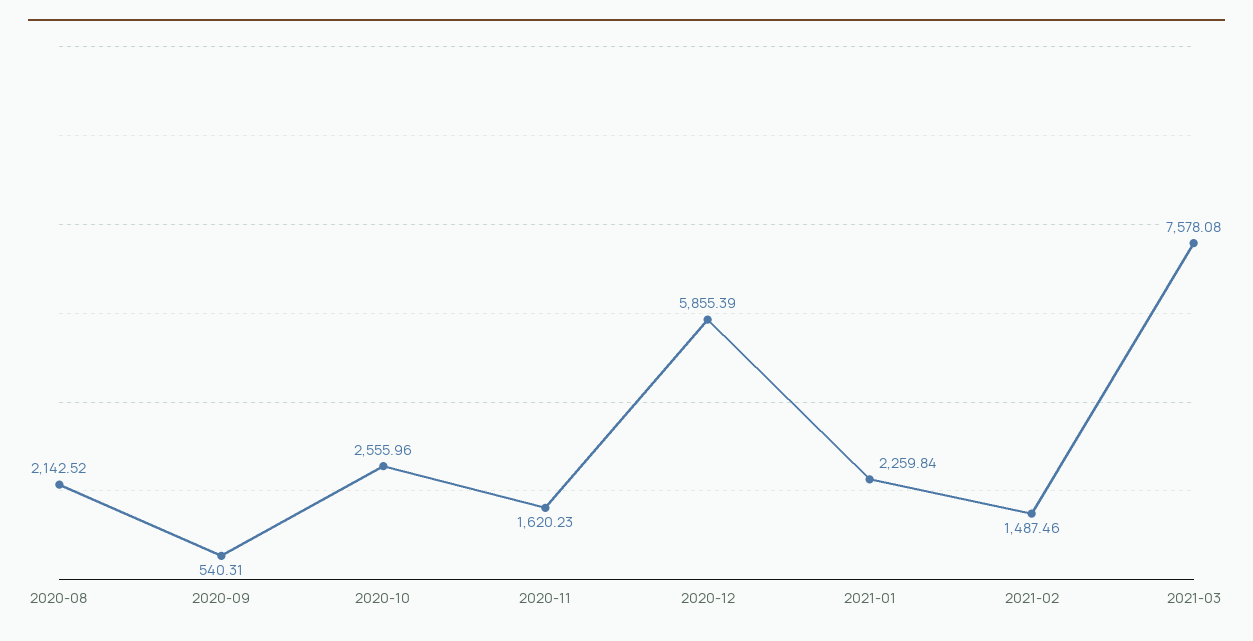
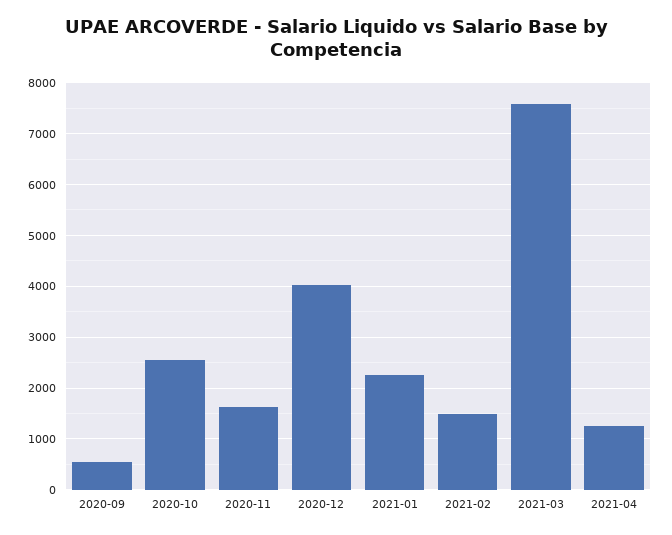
2020-08: 2142.52 -> none
2020-12: 5855.39 -> 4000
2021-04: none -> 1200

